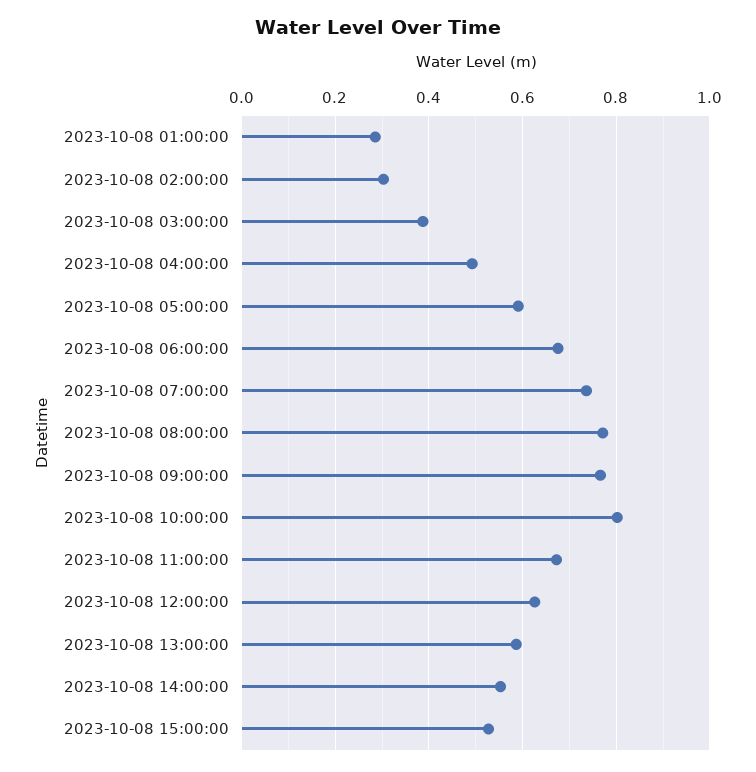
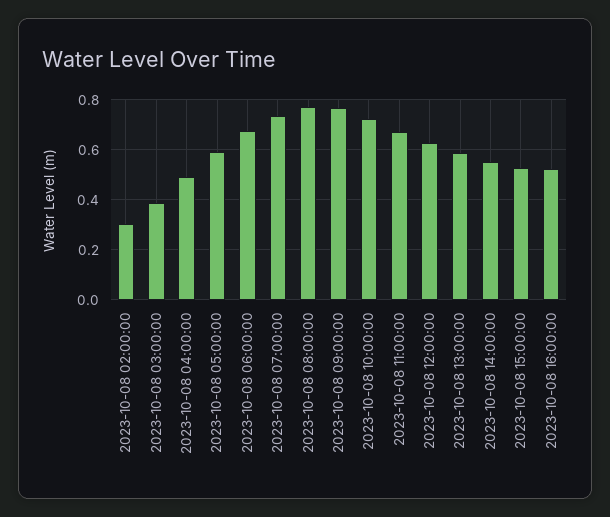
2023-10-08 01:00:00: 0.28 -> none
2023-10-08 10:00:00: 0.8 -> 0.725
2023-10-08 16:00:00: none -> 0.525

